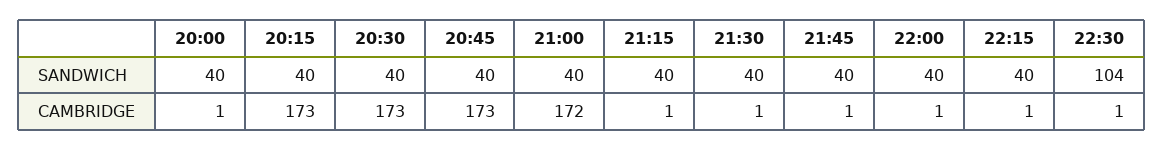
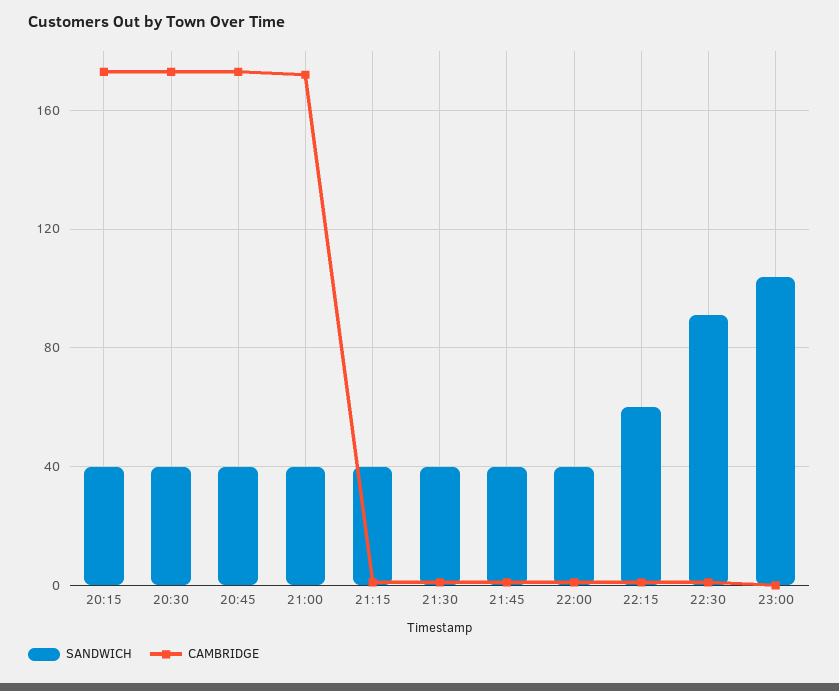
SANDWICH, 20:00: 40 -> none
SANDWICH, 22:15: 40 -> 60
SANDWICH, 22:30: 104 -> 90
CAMBRIDGE, 20:00: 1 -> none
SANDWICH, 23:00: none -> 105
CAMBRIDGE, 23:00: none -> 0

